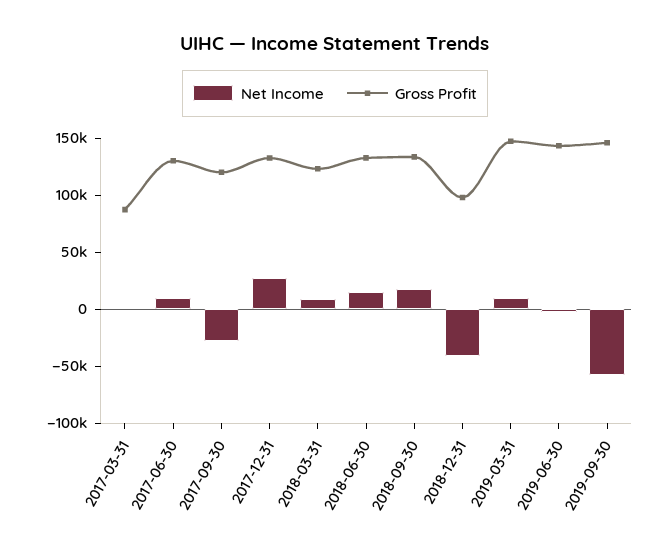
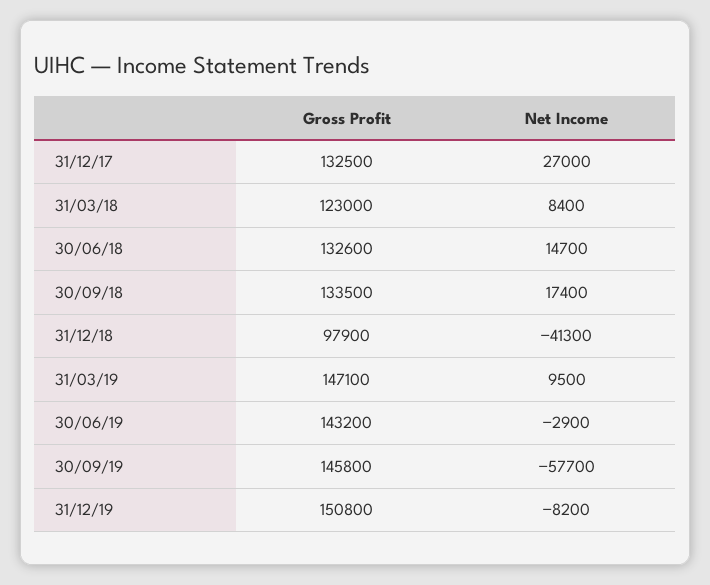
Net Income, 2017-03-31: 0 -> none
Gross Profit, 2017-03-31: 90000 -> none
Net Income, 2017-06-30: 10000 -> none
Gross Profit, 2017-06-30: 130000 -> none
Net Income, 2017-09-30: -30000 -> none
Gross Profit, 2017-09-30: 120000 -> none
Gross Profit, 31/12/19: none -> 150800
Net Income, 31/12/19: none -> -8200

